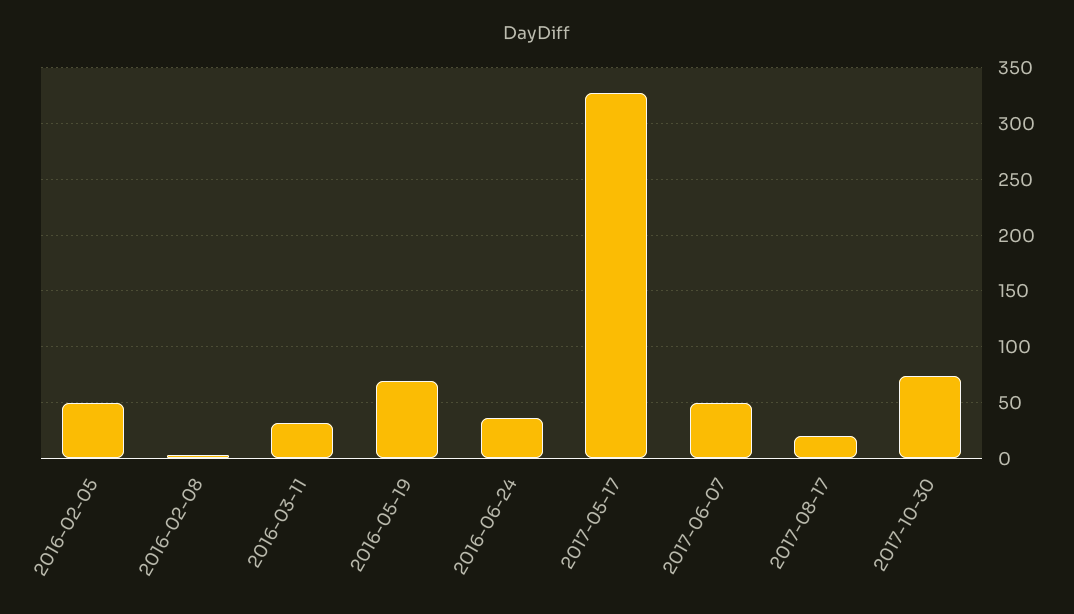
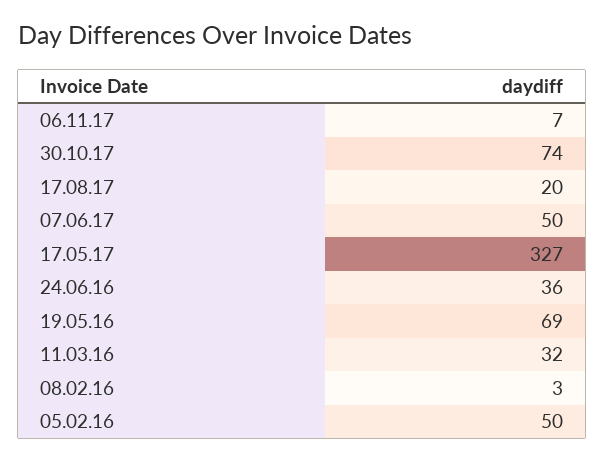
06.11.17: none -> 7

